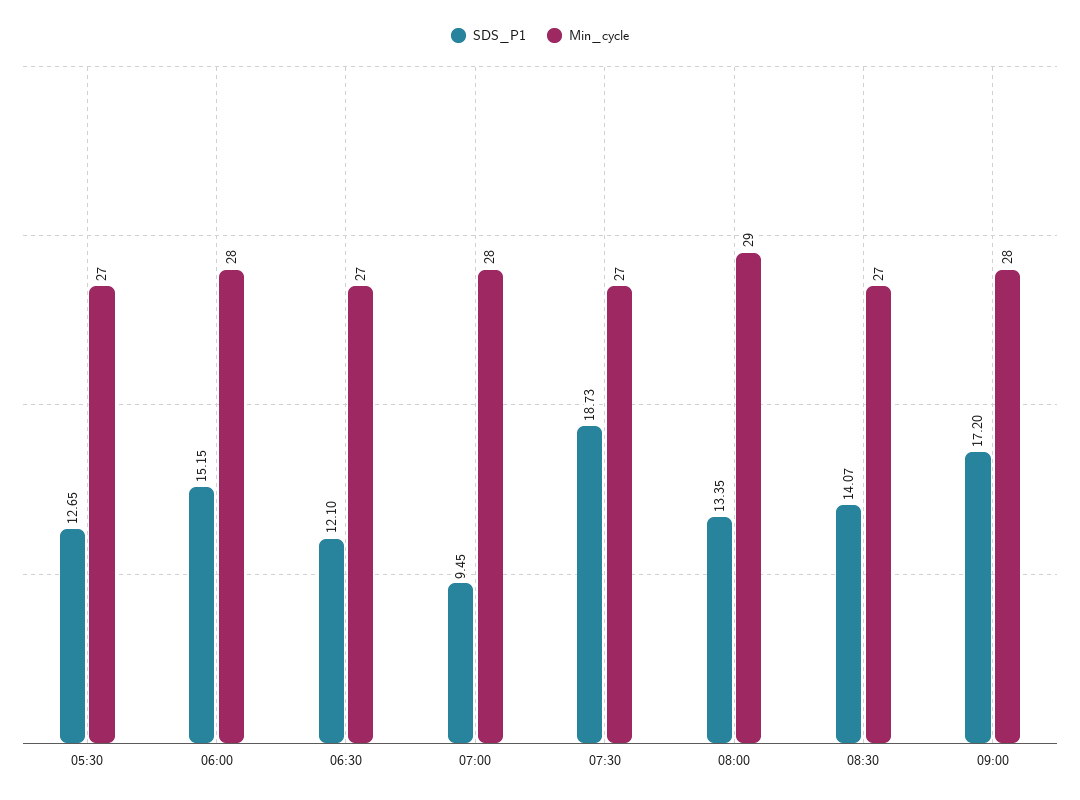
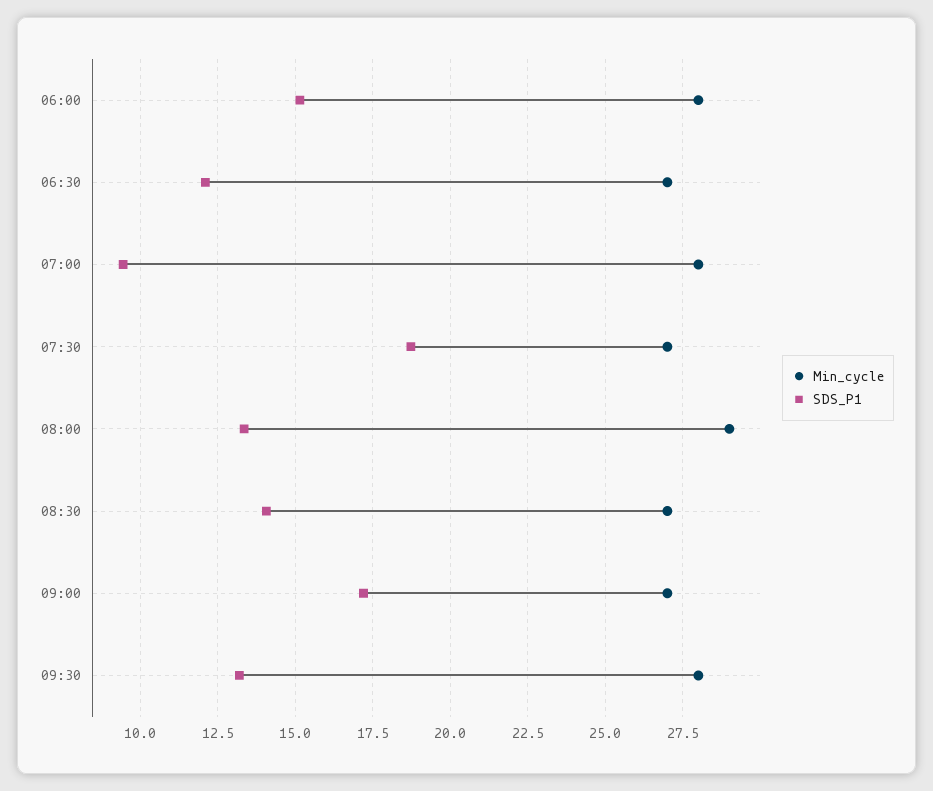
SDS_P1, 05:30: 12.65 -> none
Min_cycle, 05:30: 27 -> none
Min_cycle, 09:00: 28 -> 27
Min_cycle, 09:30: none -> 28
SDS_P1, 09:30: none -> 13.25

